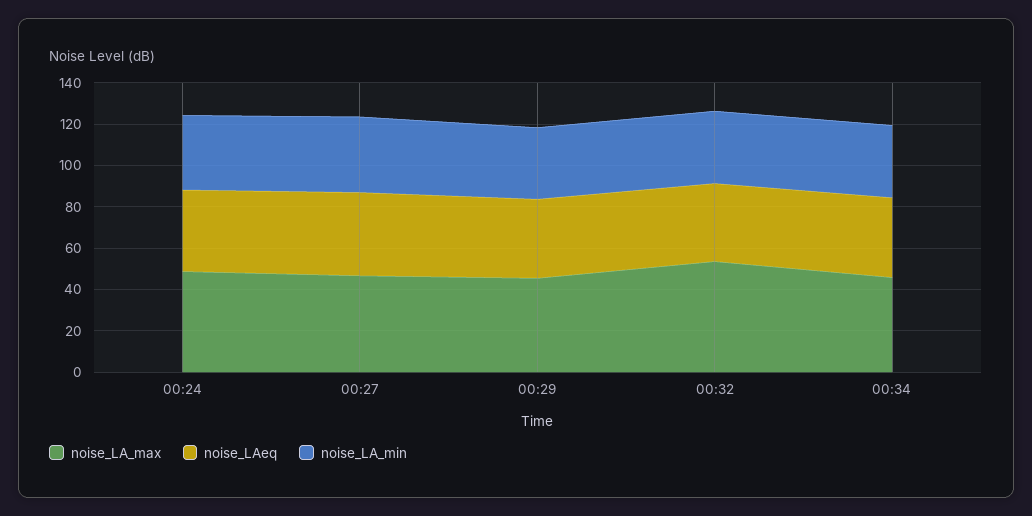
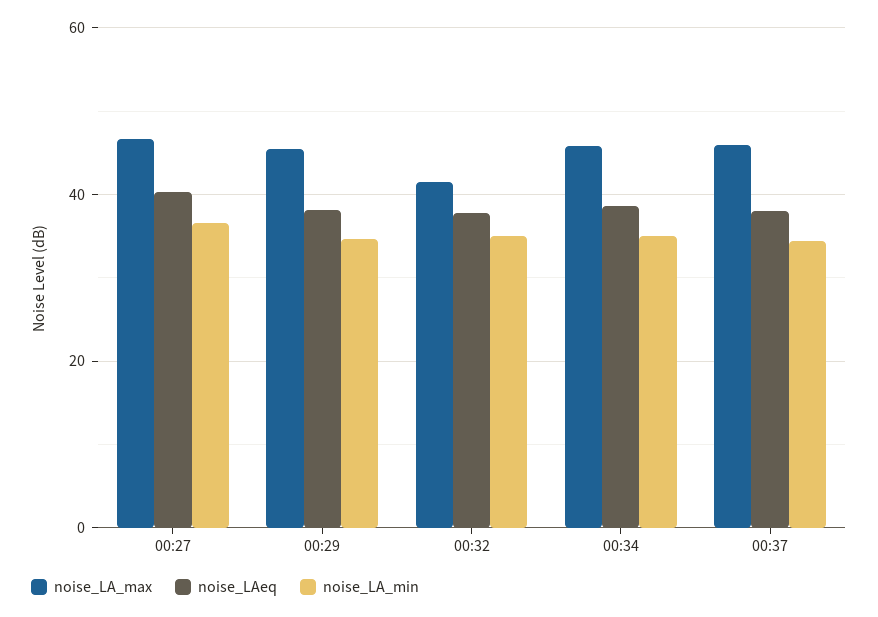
noise_LA_max, 00:24: 50 -> none
noise_LAeq, 00:24: 40 -> none
noise_LA_min, 00:24: 35 -> none
noise_LA_max, 00:32: 55 -> 42
noise_LA_max, 00:37: none -> 46
noise_LAeq, 00:37: none -> 38
noise_LA_min, 00:37: none -> 34

